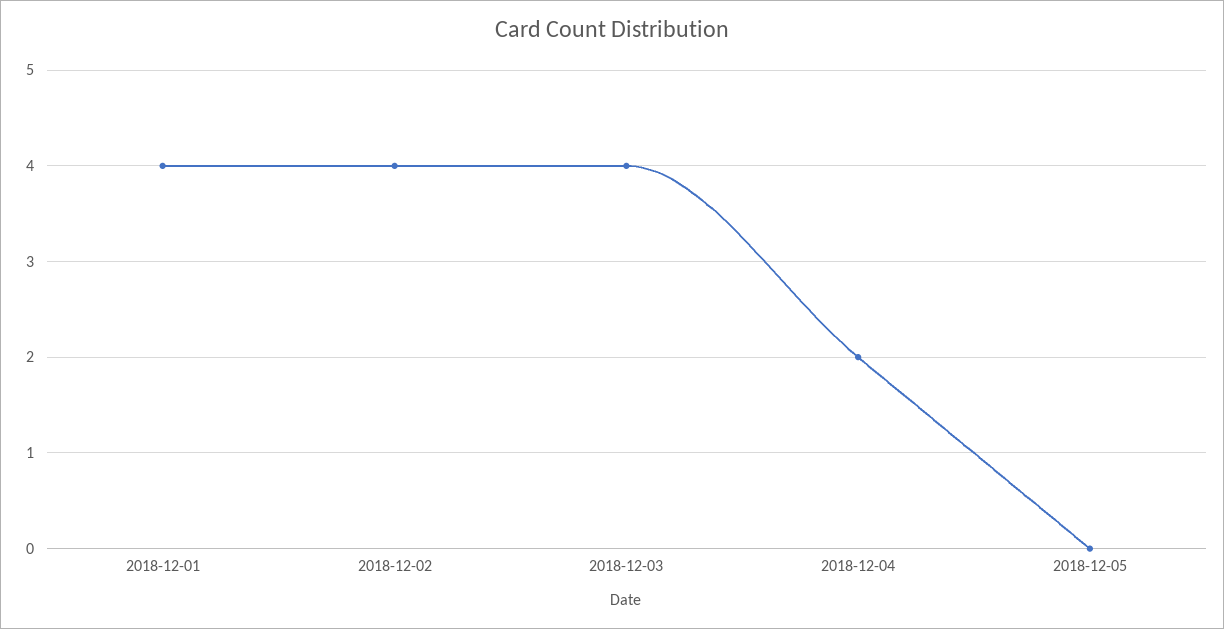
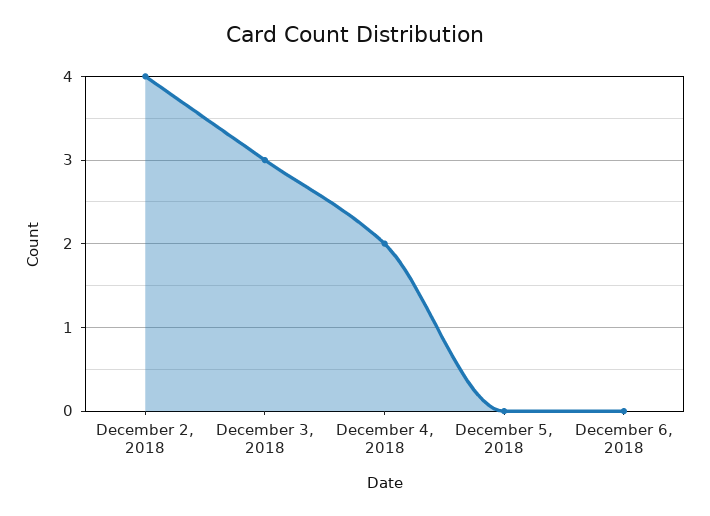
2018-12-01: 4 -> none
2018-12-03: 4 -> 3
December 6, 2018: none -> 0

